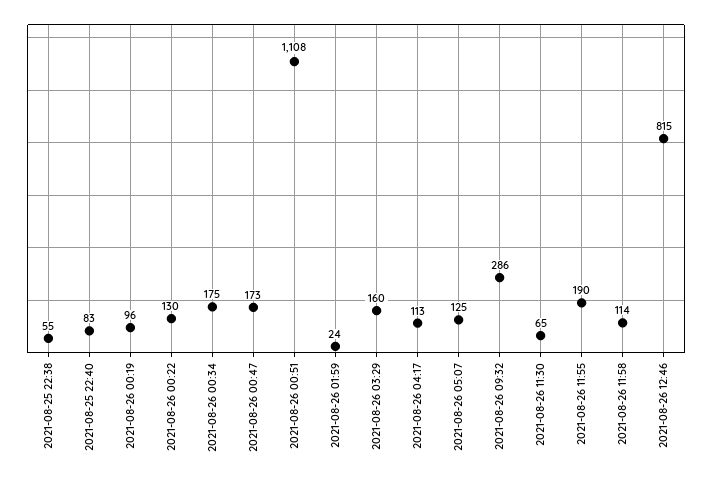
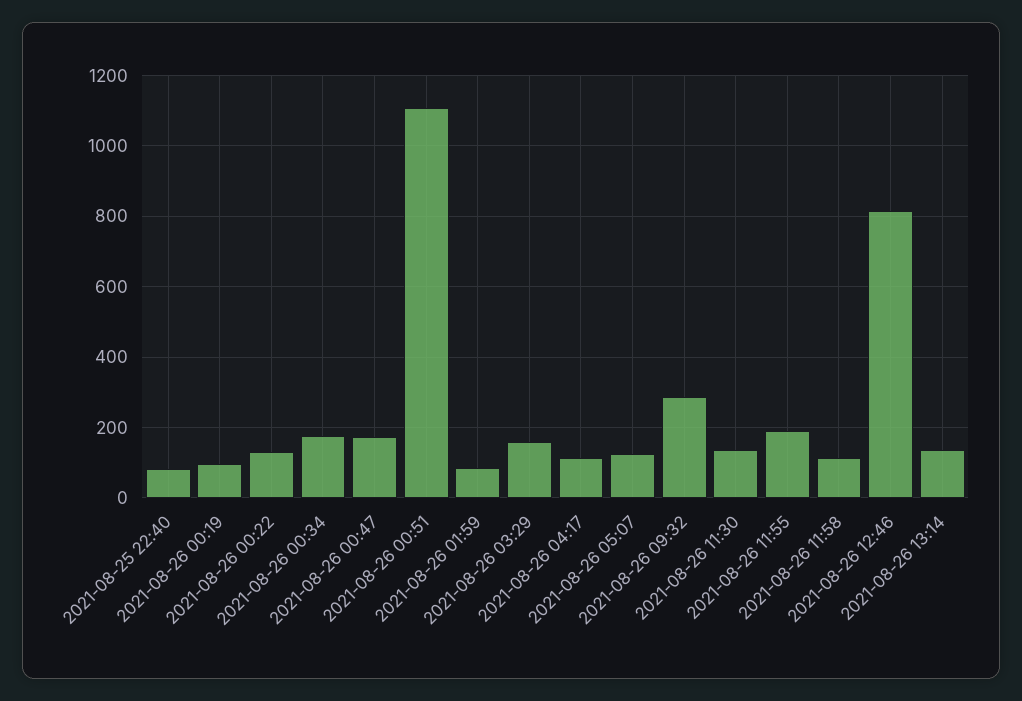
2021-08-25 22:38: 55 -> none
2021-08-26 01:59: 24 -> 80
2021-08-26 11:30: 65 -> 140
2021-08-26 13:14: none -> 140

